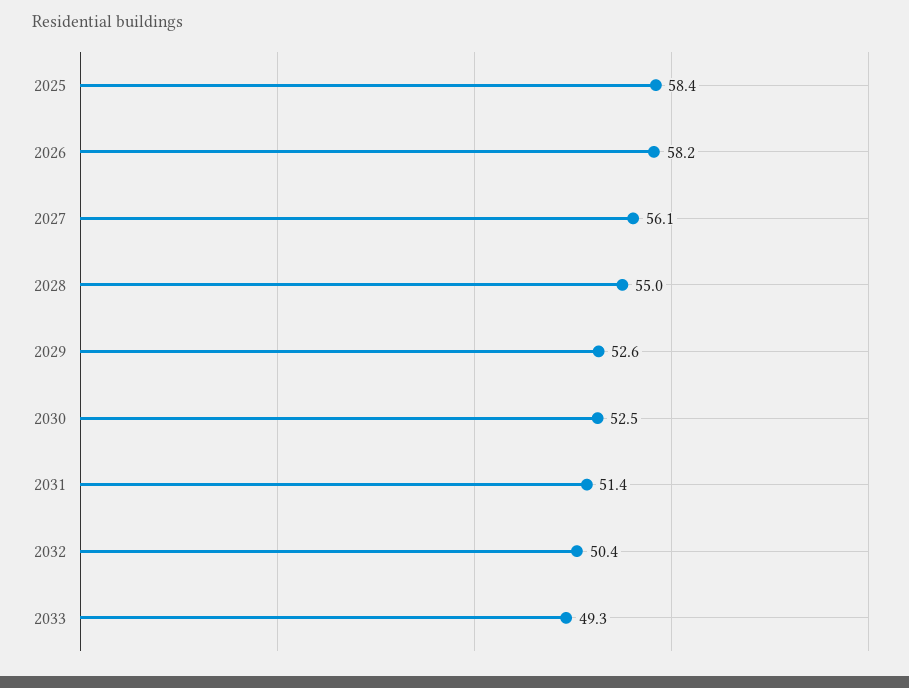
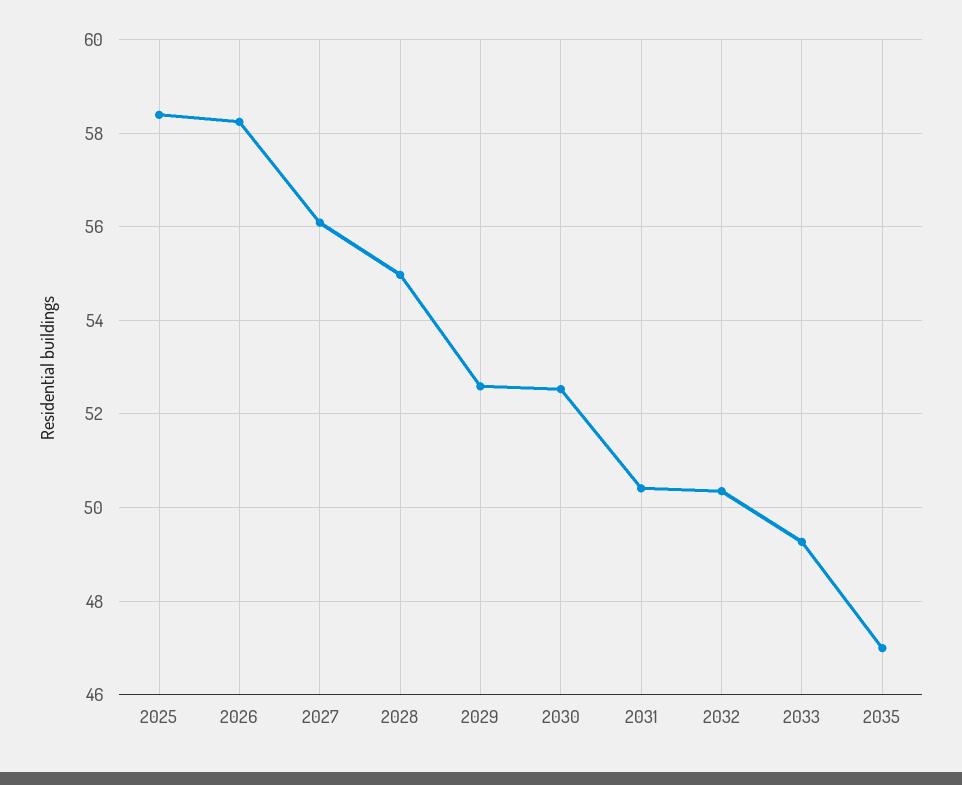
2031: 51.4 -> 50.4
2035: none -> 47

